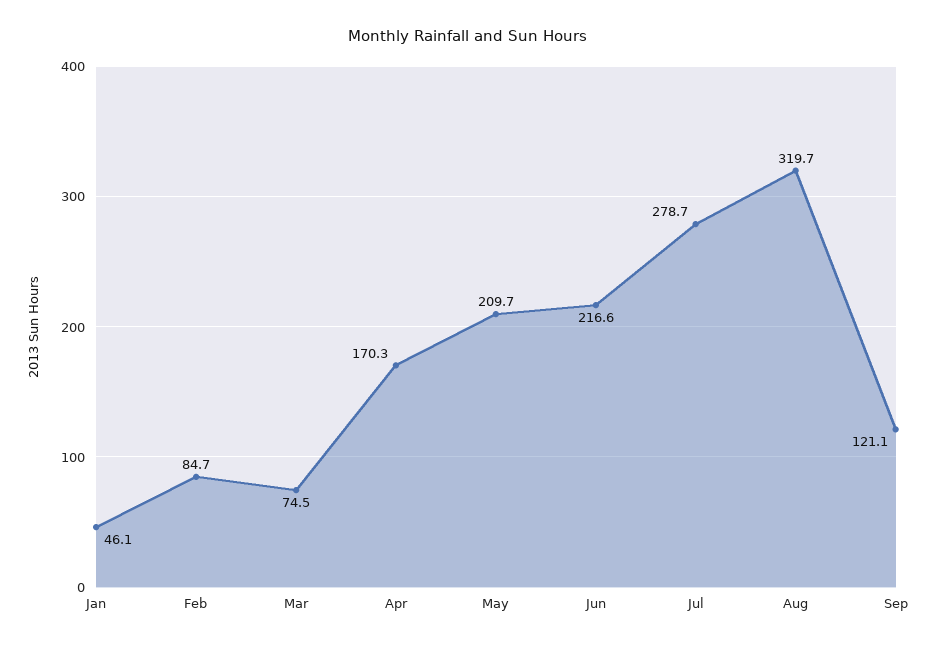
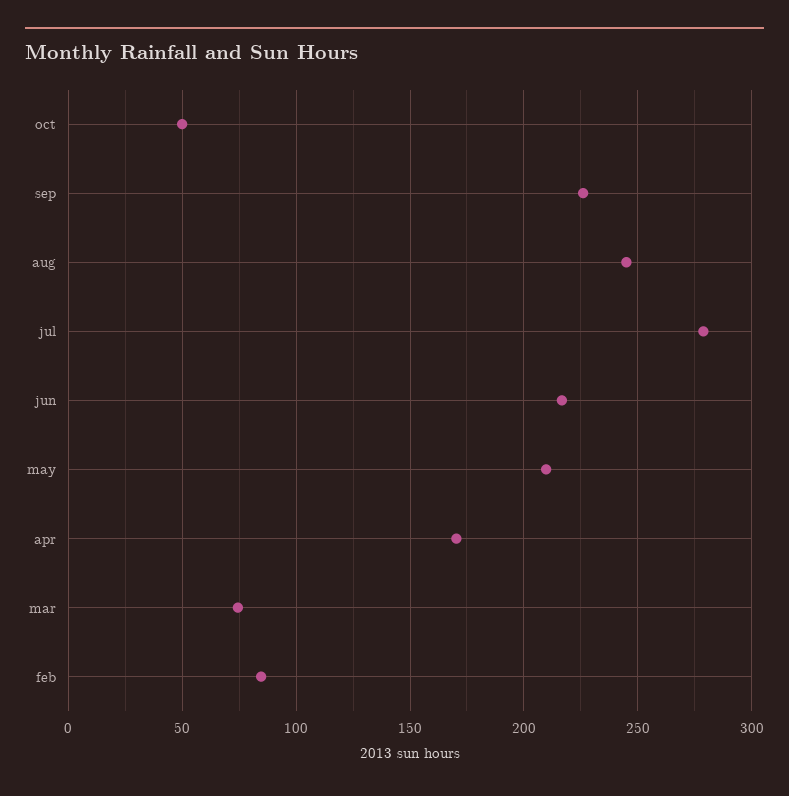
Jan: 46.1 -> none
Aug: 319.7 -> 245
Sep: 121.1 -> 225
oct: none -> 50

